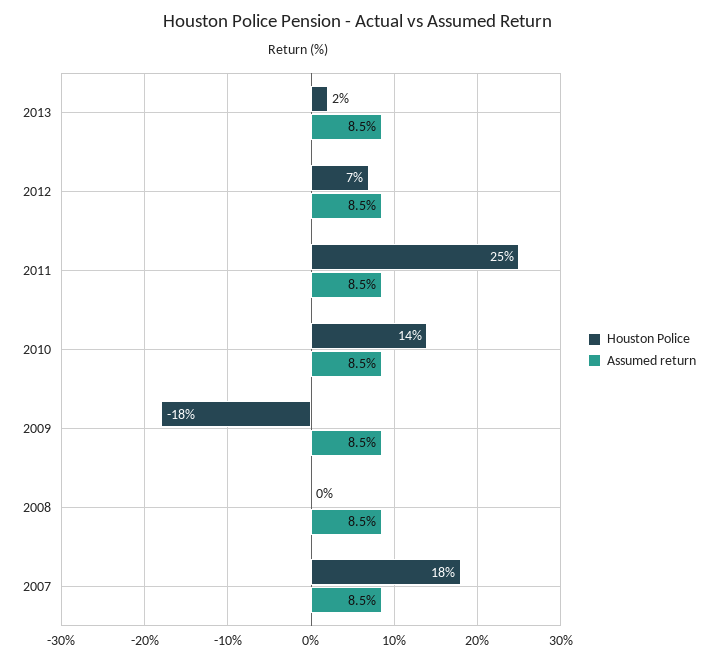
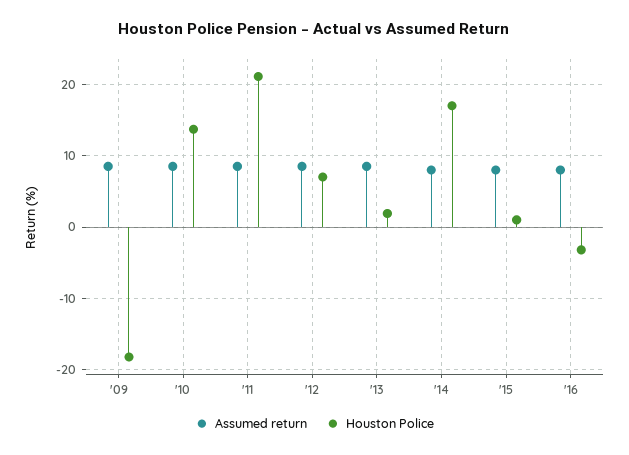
Houston Police, 2011: 25 -> 21
Houston Police, 2008: 0 -> none
Assumed return, 2008: 8.5 -> none
Houston Police, 2007: 18 -> none
Assumed return, 2007: 8.5 -> none
Assumed return, '14: none -> 8
Houston Police, '14: none -> 17
Assumed return, '15: none -> 8
Houston Police, '15: none -> 1
Assumed return, '16: none -> 8
Houston Police, '16: none -> -3

